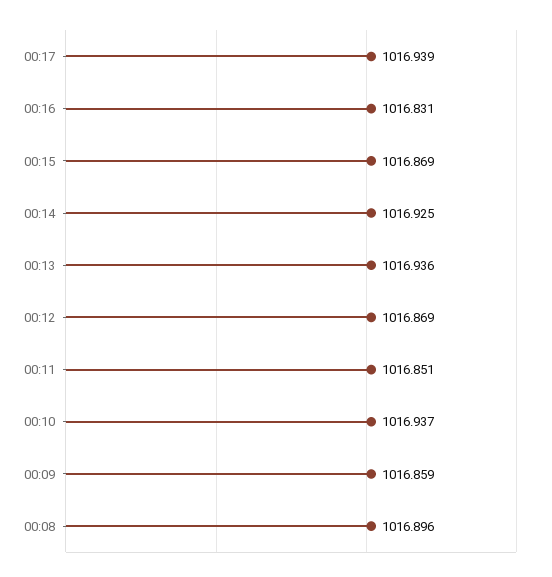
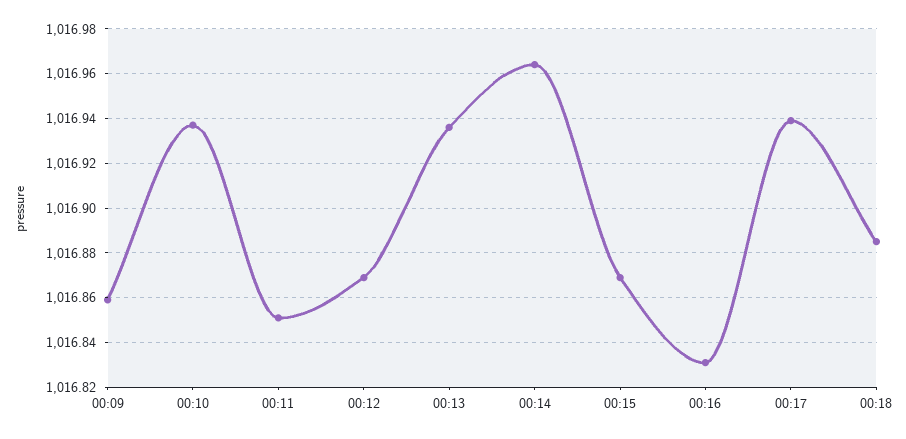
00:14: 1016.925 -> 1016.965
00:08: 1016.896 -> none
00:18: none -> 1016.885

